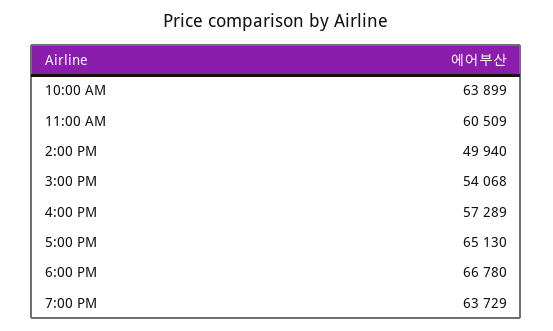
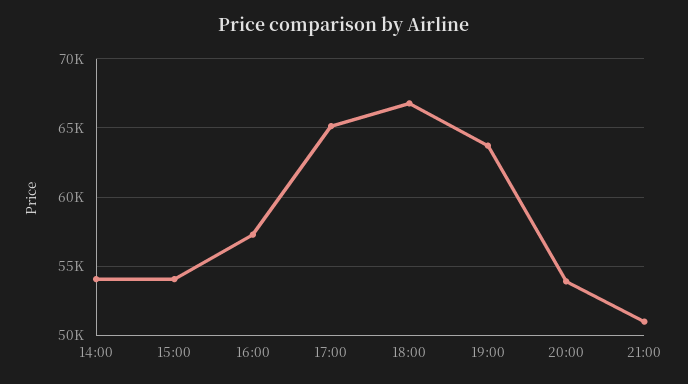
10:00 AM: 63899 -> none
11:00 AM: 60509 -> none
2:00 PM: 49940 -> 54000
20:00: none -> 54000
21:00: none -> 51000

